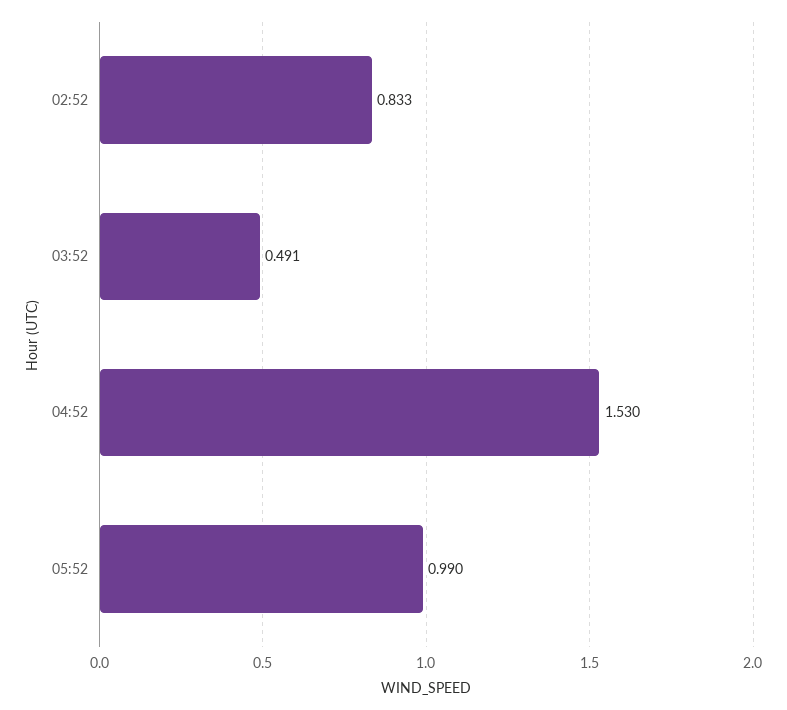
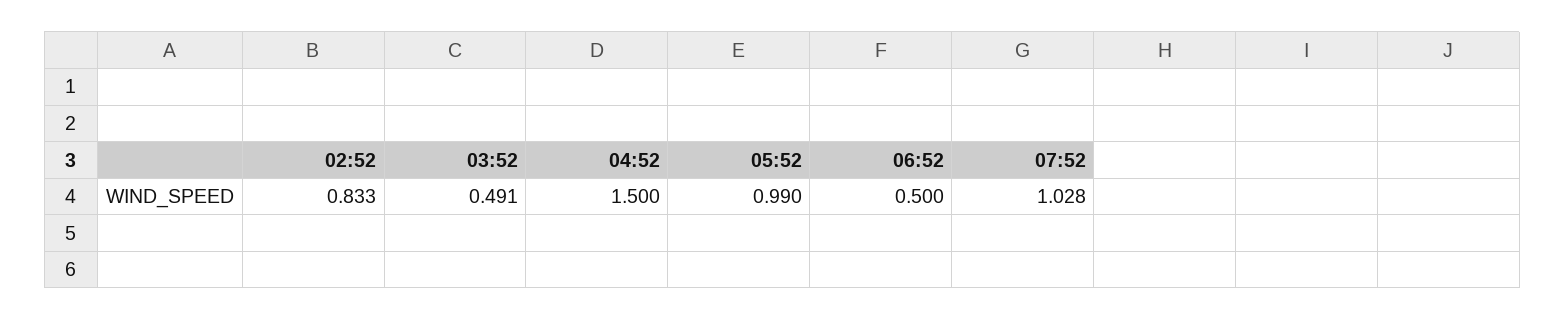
04:52: 1.53 -> 1.5
06:52: none -> 0.5
07:52: none -> 1.028

